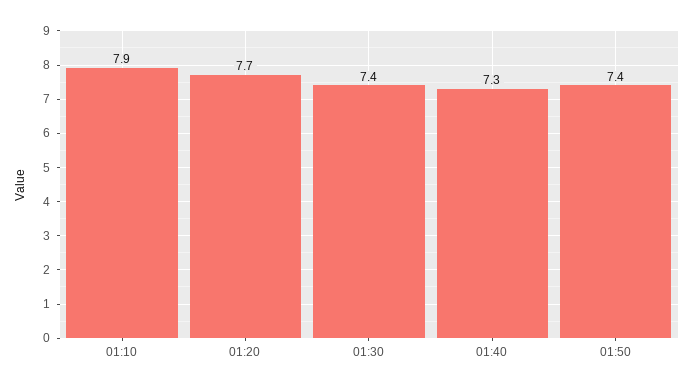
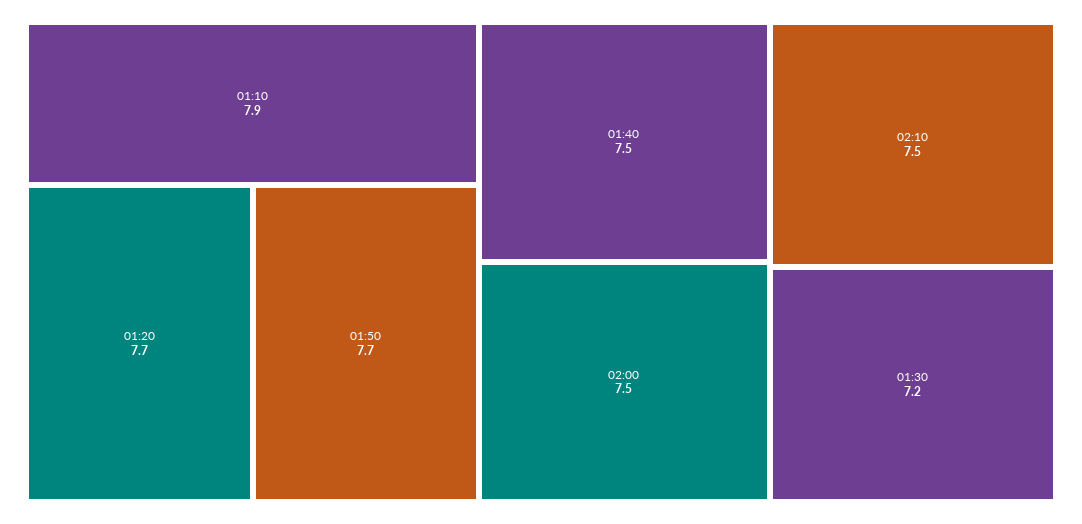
01:30: 7.4 -> 7.2
01:40: 7.3 -> 7.5
01:50: 7.4 -> 7.7
02:00: none -> 7.5
02:10: none -> 7.5

